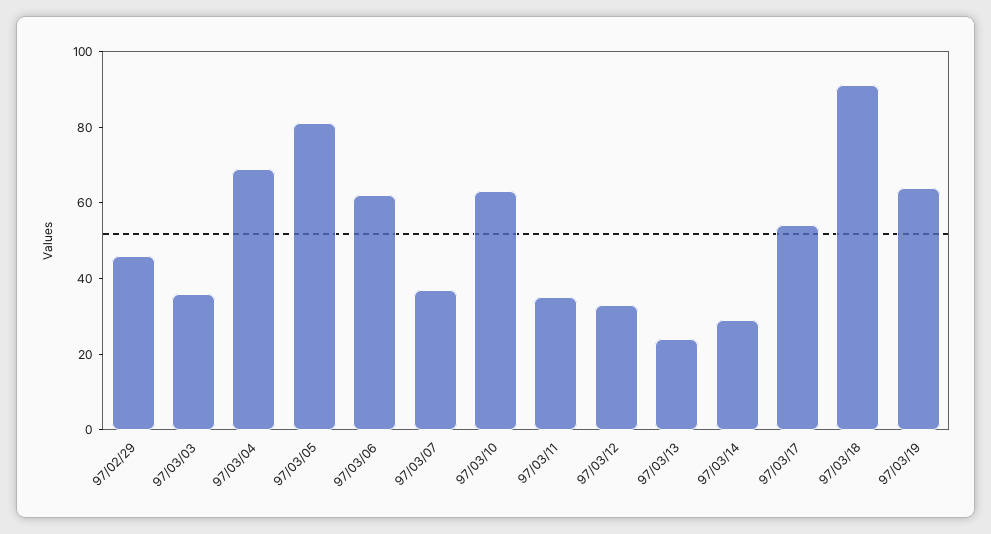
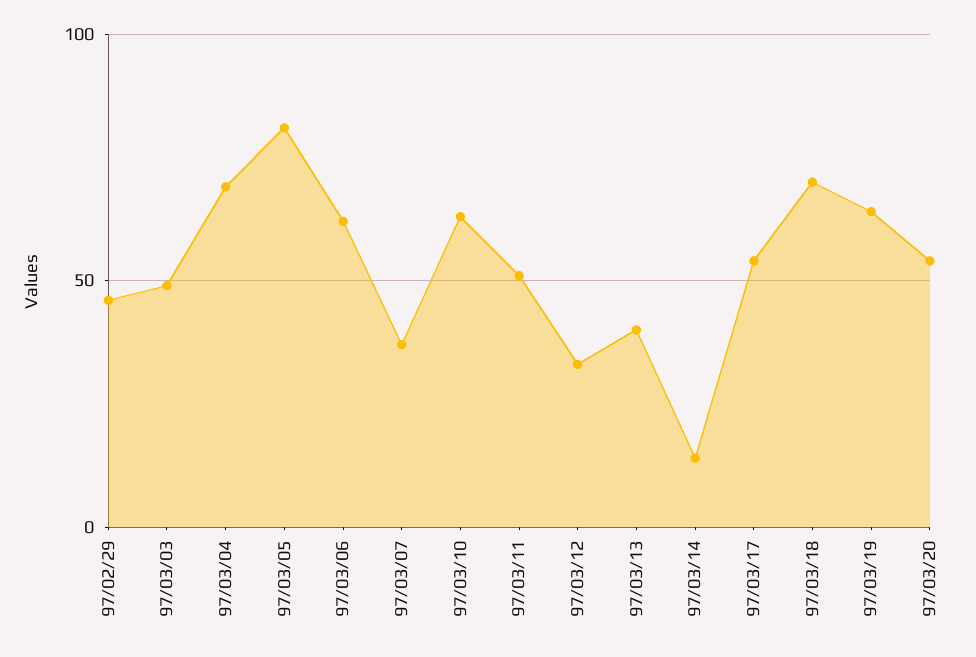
97/03/03: 35 -> 50
97/03/11: 35 -> 50
97/03/13: 25 -> 40
97/03/14: 30 -> 15
97/03/18: 90 -> 70
97/03/20: none -> 55

